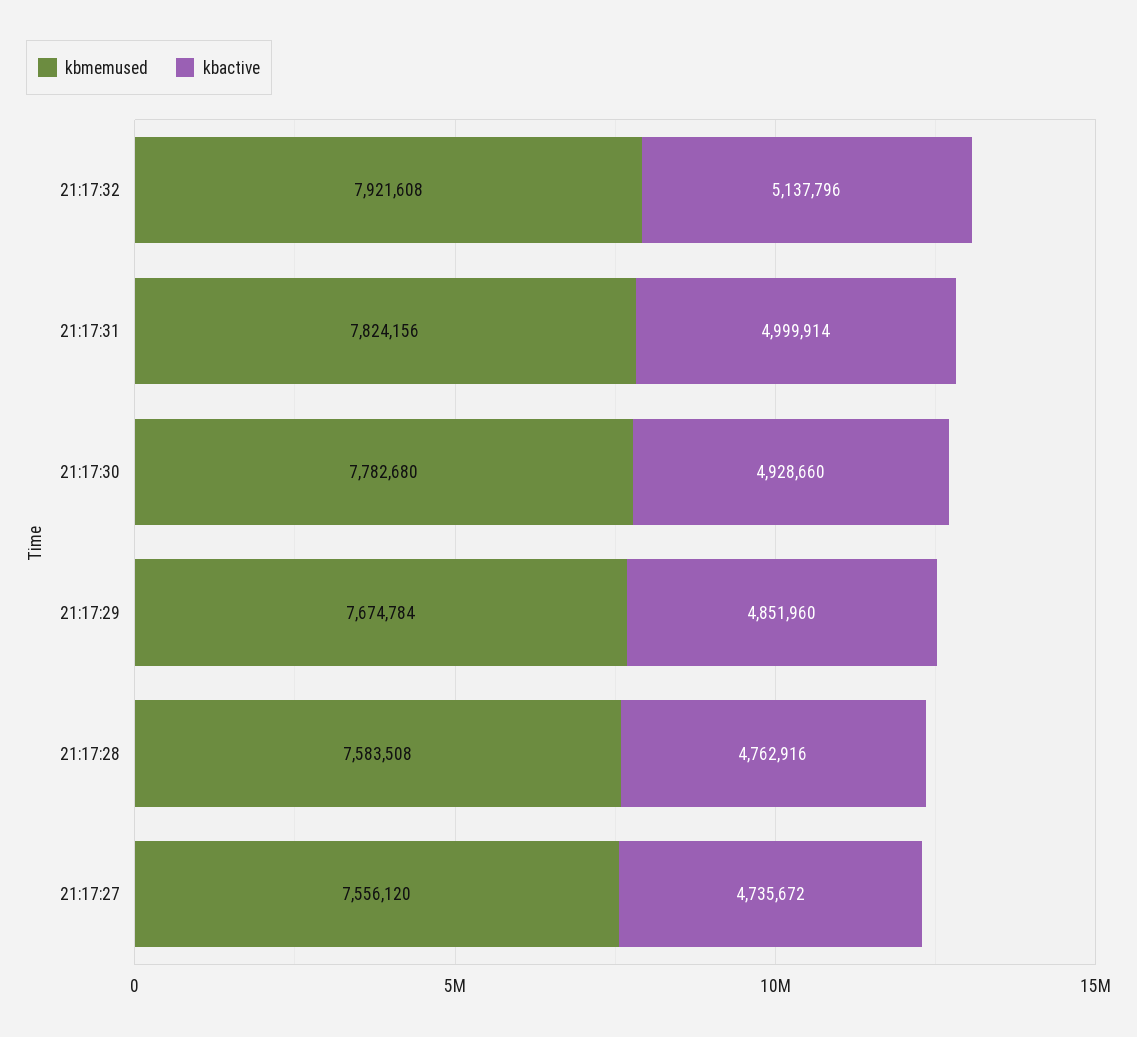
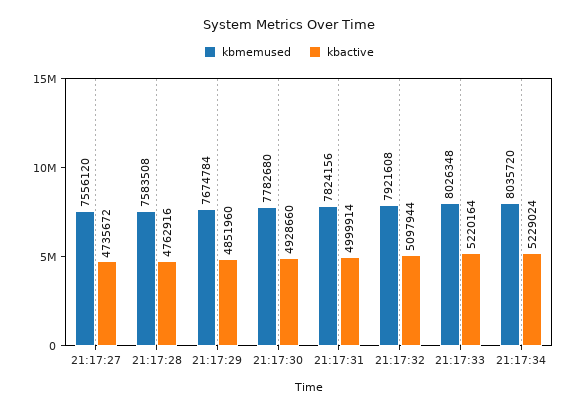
kbactive, 21:17:32: 5137796 -> 5097944
kbmemused, 21:17:33: none -> 8026348
kbactive, 21:17:33: none -> 5220164
kbmemused, 21:17:34: none -> 8035720
kbactive, 21:17:34: none -> 5229024

